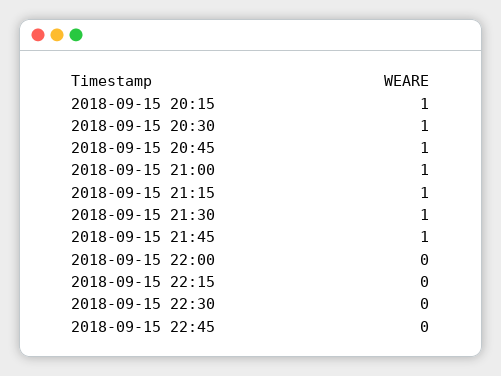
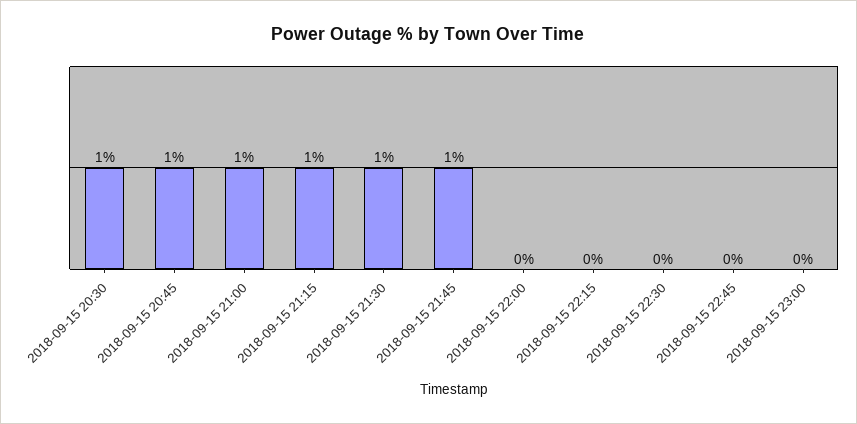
2018-09-15 20:15: 1 -> none
2018-09-15 23:00: none -> 0

